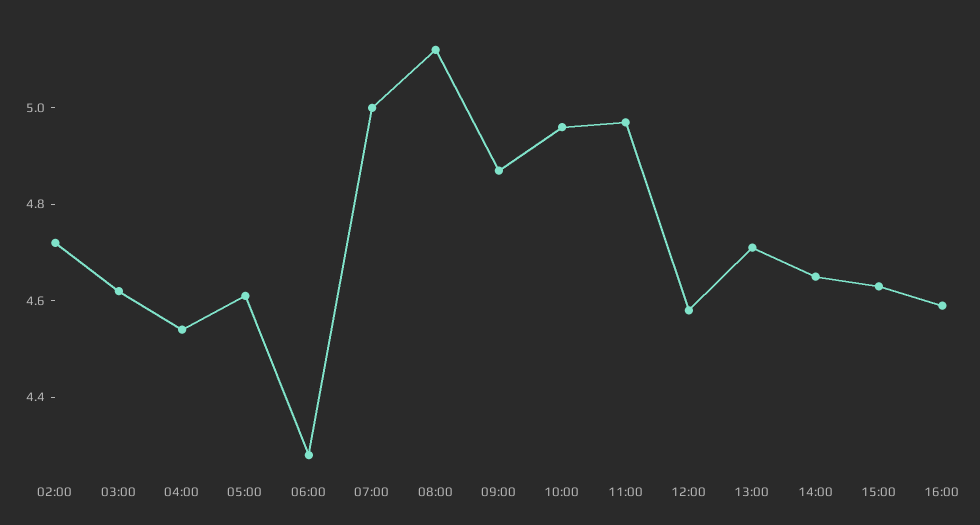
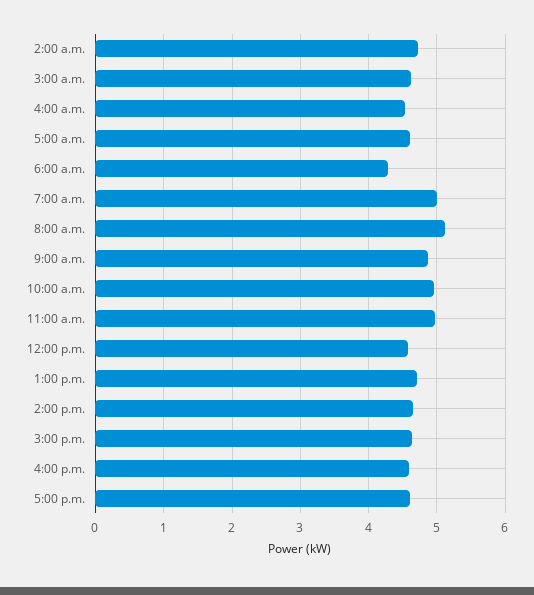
5:00 p.m.: none -> 4.6

